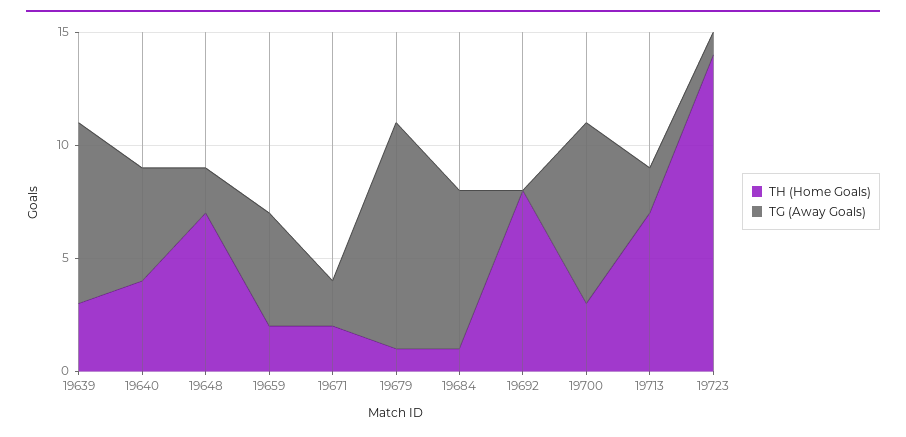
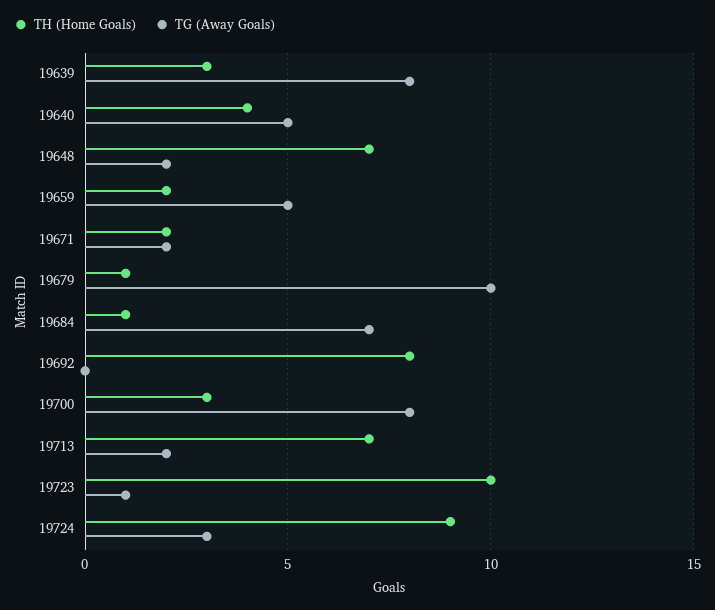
TH (Home Goals), 19723: 14 -> 10
TH (Home Goals), 19724: none -> 9
TG (Away Goals), 19724: none -> 3

